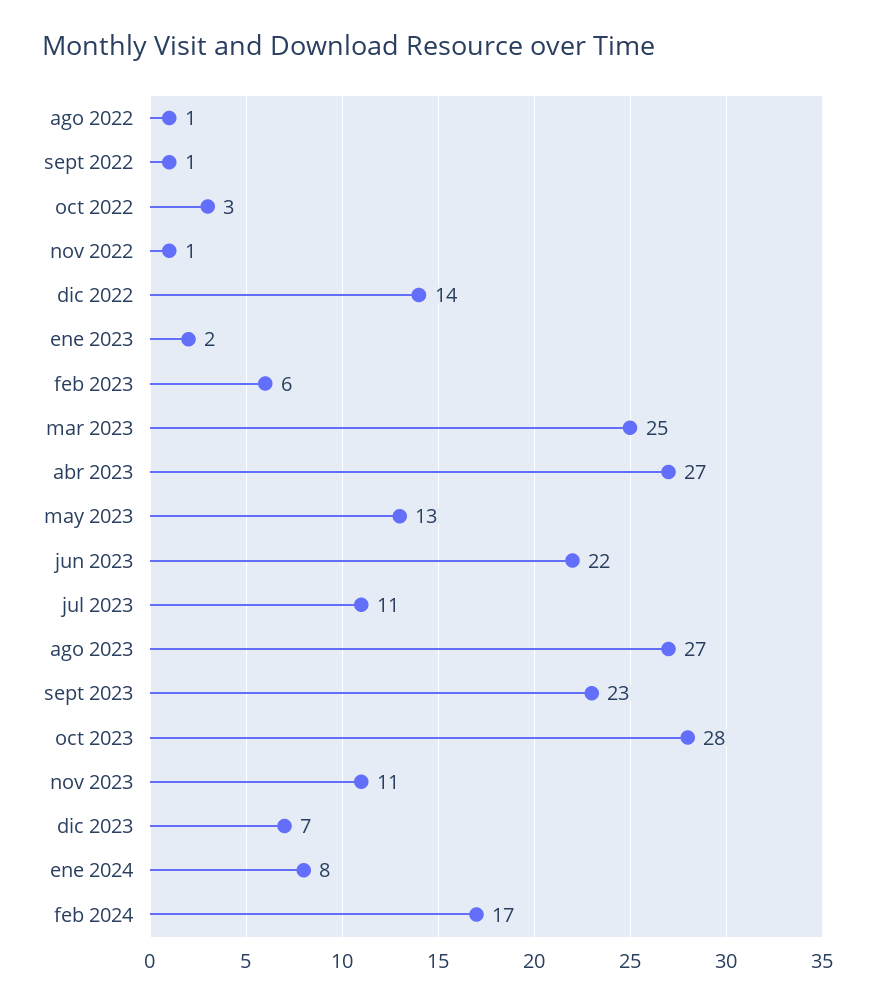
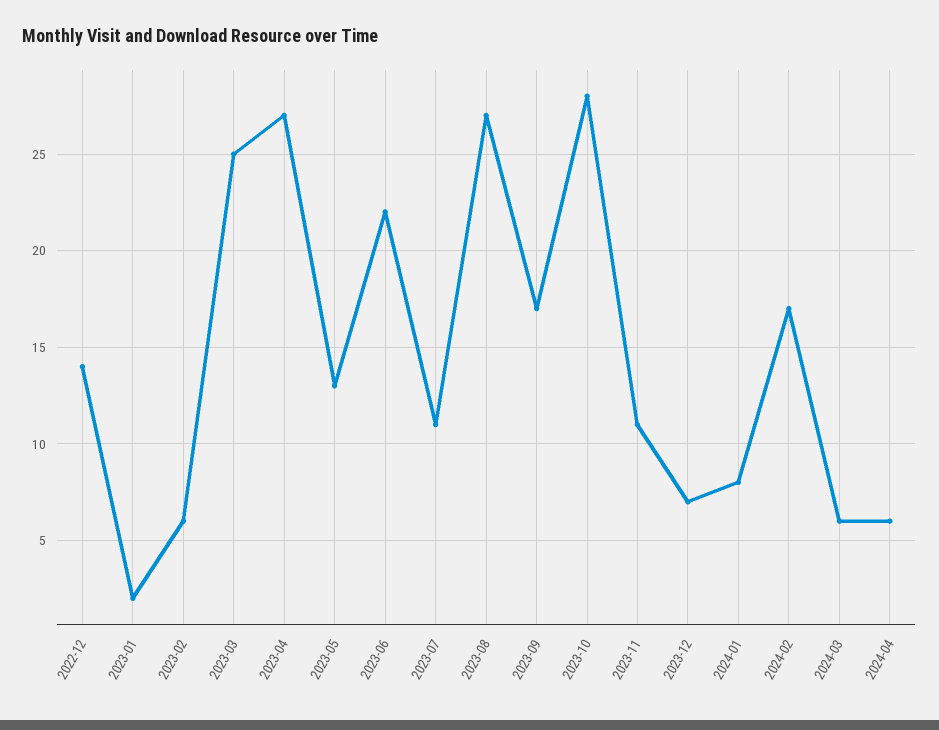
ago 2022: 1 -> none
sept 2022: 1 -> none
oct 2022: 3 -> none
nov 2022: 1 -> none
sept 2023: 23 -> 17
2024-03: none -> 6
2024-04: none -> 6

